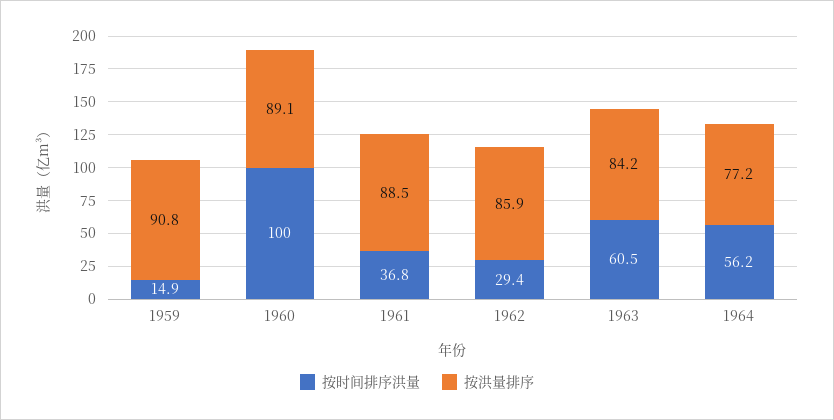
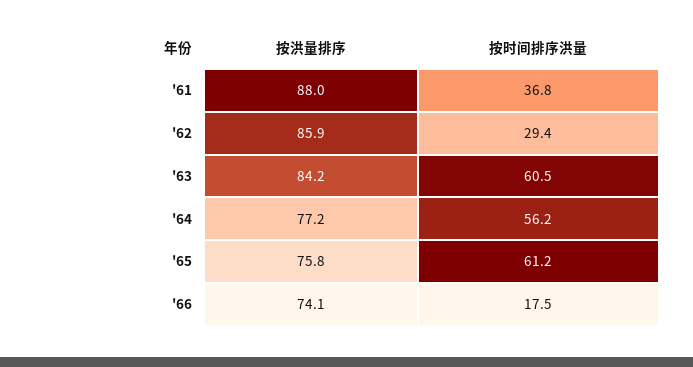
按时间排序洪量, 1959: 14.9 -> none
按洪量排序, 1959: 90.8 -> none
按时间排序洪量, 1960: 100 -> none
按洪量排序, 1960: 89.1 -> none
按洪量排序, 1961: 88.5 -> 88
按洪量排序, '65: none -> 75.8
按时间排序洪量, '65: none -> 61.2
按洪量排序, '66: none -> 74.1
按时间排序洪量, '66: none -> 17.5

